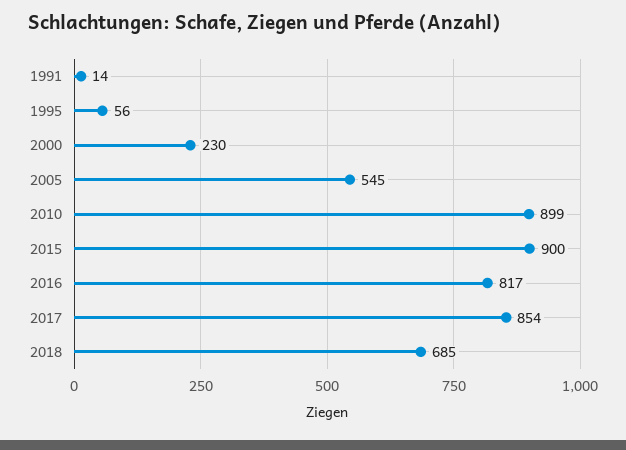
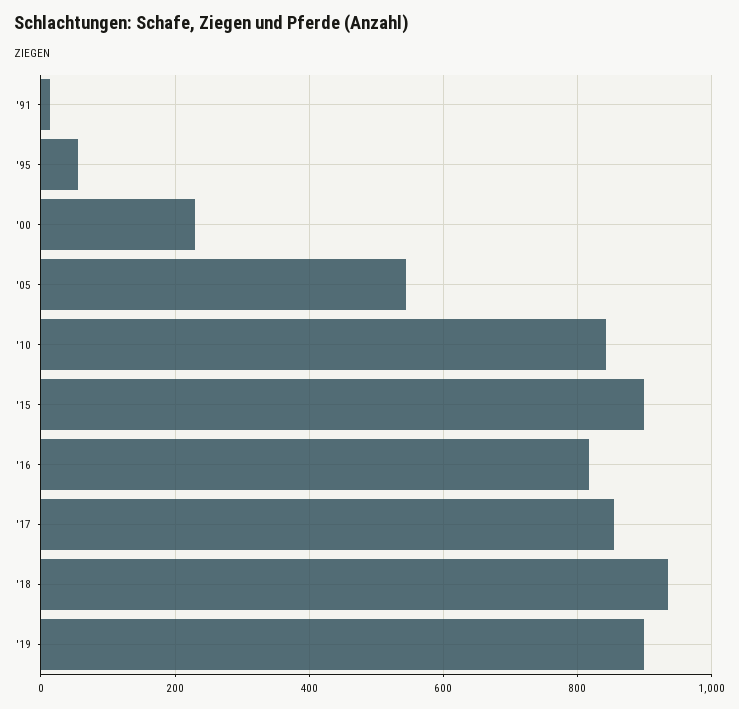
2010: 899 -> 840
2018: 685 -> 940
'19: none -> 900

